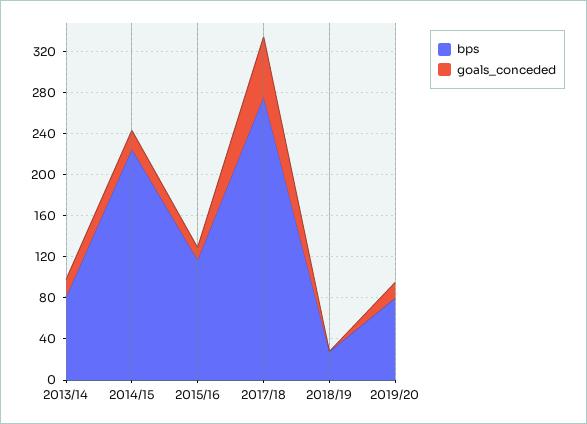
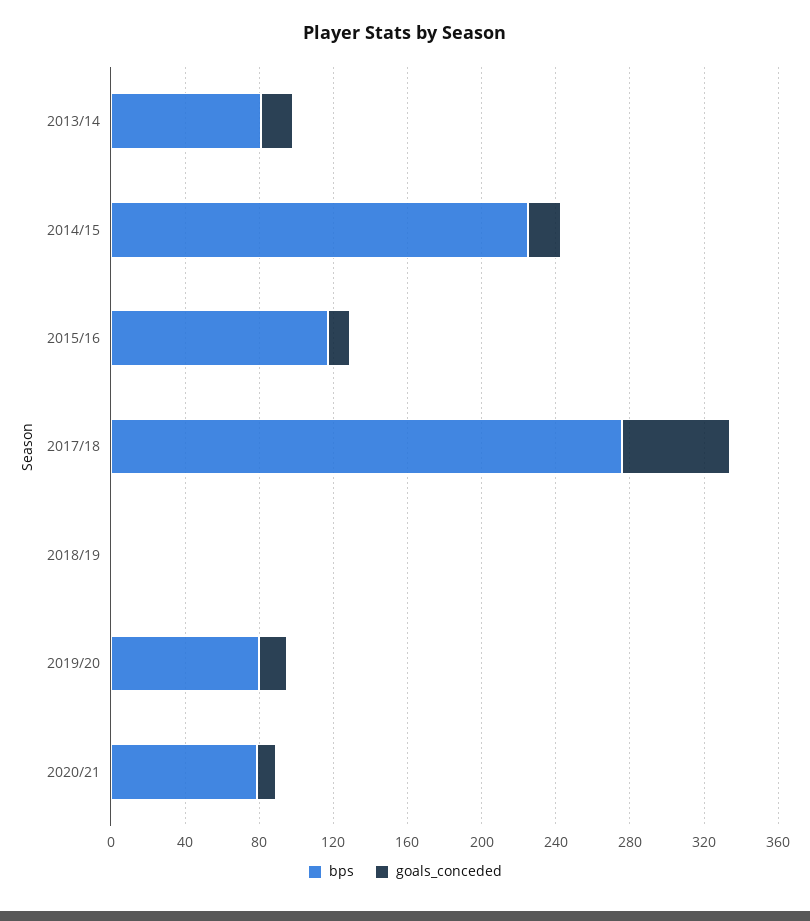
bps, 2018/19: 30 -> 0
bps, 2020/21: none -> 80
goals_conceded, 2020/21: none -> 10

